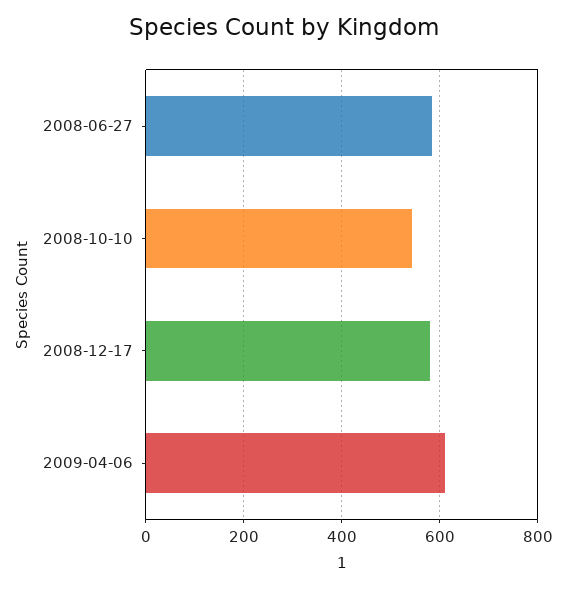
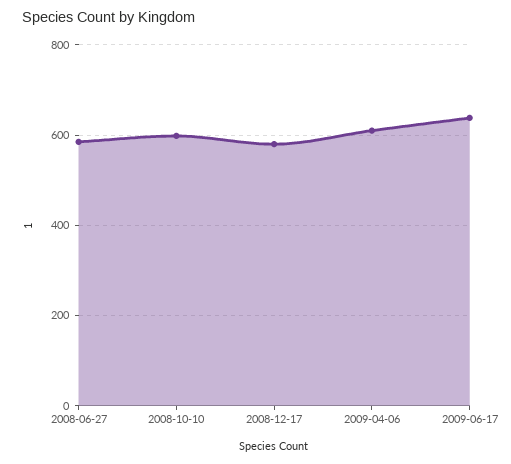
2008-10-10: 540 -> 600
2009-06-17: none -> 640

